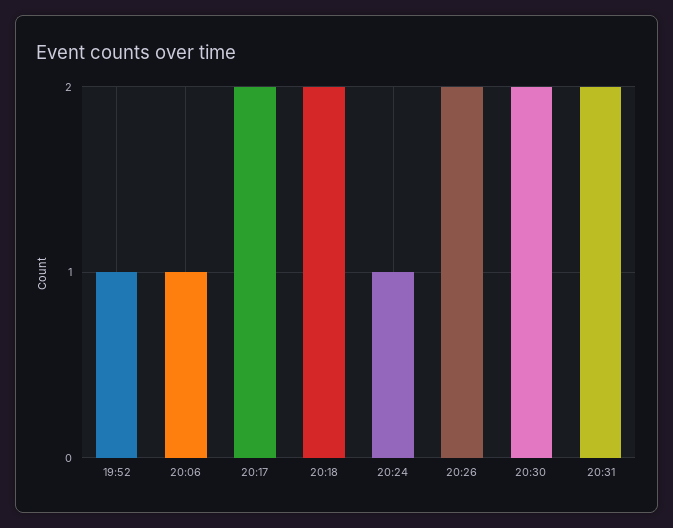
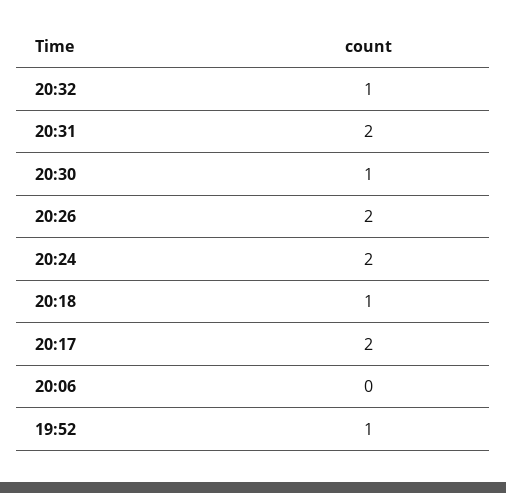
20:06: 1 -> 0
20:18: 2 -> 1
20:24: 1 -> 2
20:30: 2 -> 1
20:32: none -> 1

